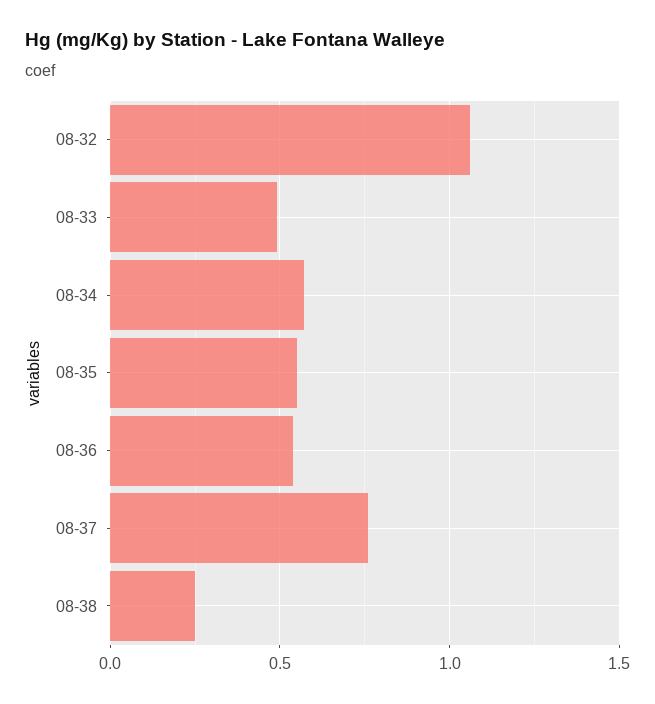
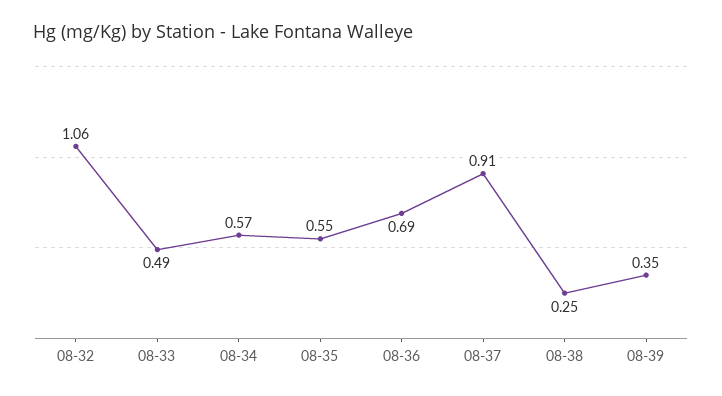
08-36: 0.55 -> 0.69
08-37: 0.75 -> 0.91
08-39: none -> 0.35

